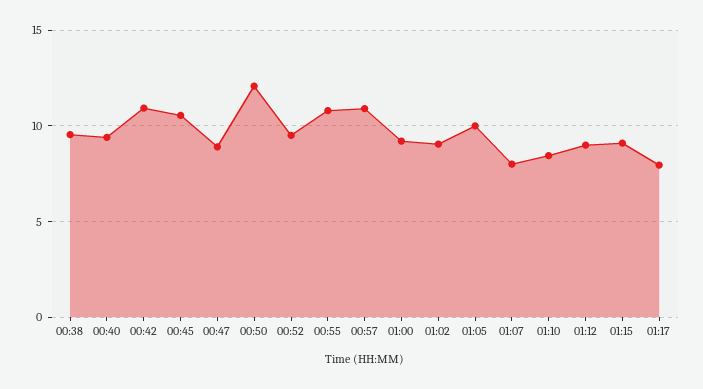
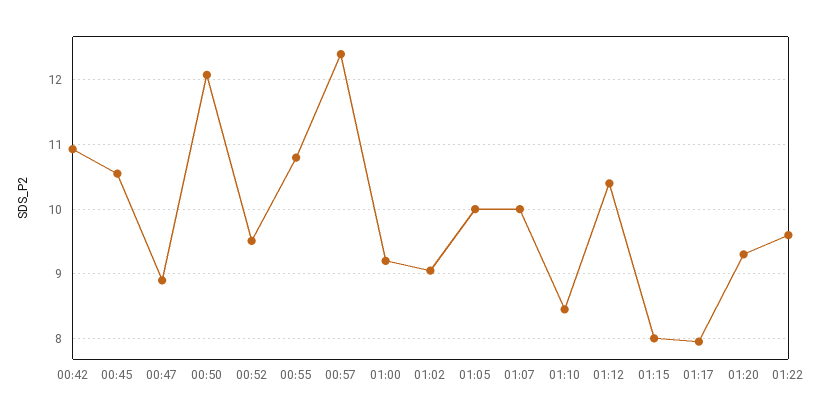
00:38: 9.5 -> none
00:40: 9.5 -> none
00:57: 11 -> 12.4
01:07: 8 -> 10
01:12: 9 -> 10.4
01:15: 9 -> 8
01:20: none -> 9.3
01:22: none -> 9.6

